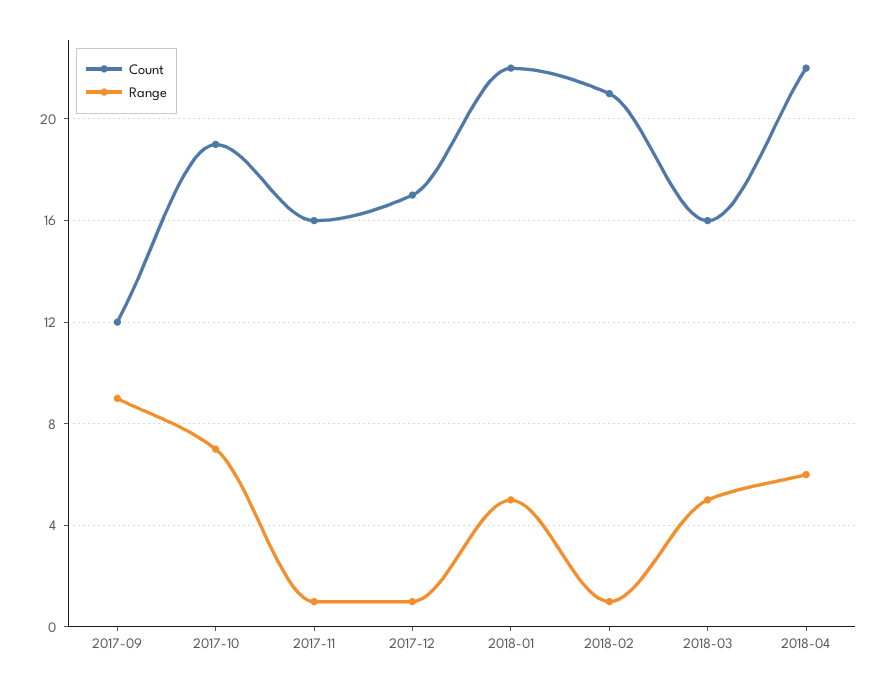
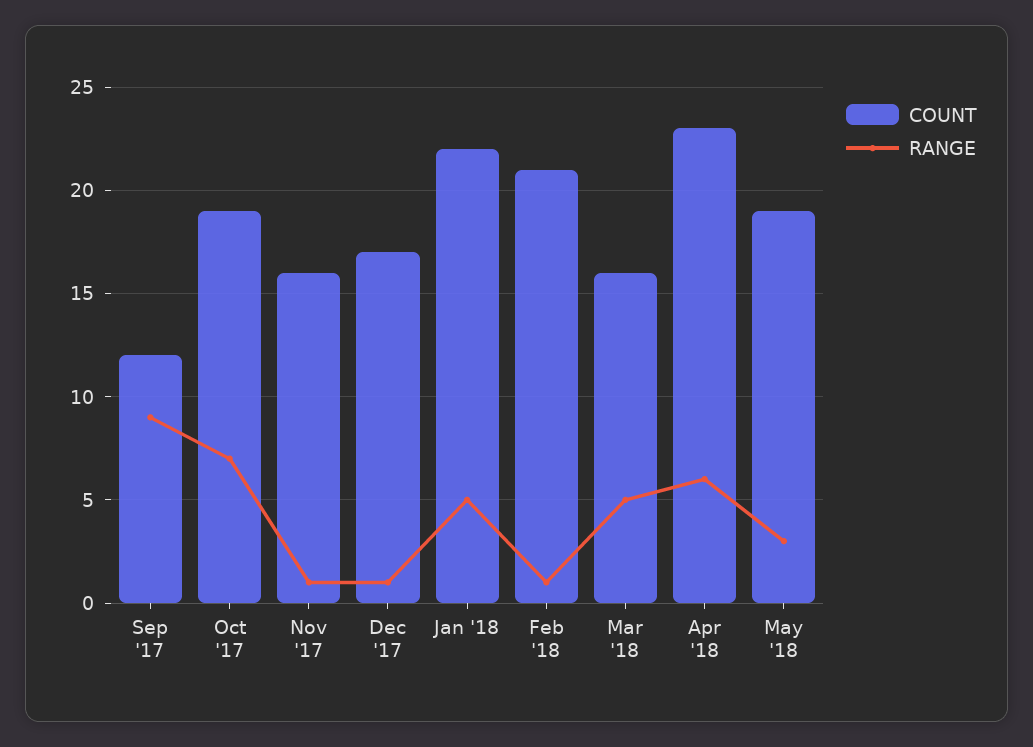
Count, 2018-04: 22 -> 23
Count, May '18: none -> 19
Range, May '18: none -> 3

